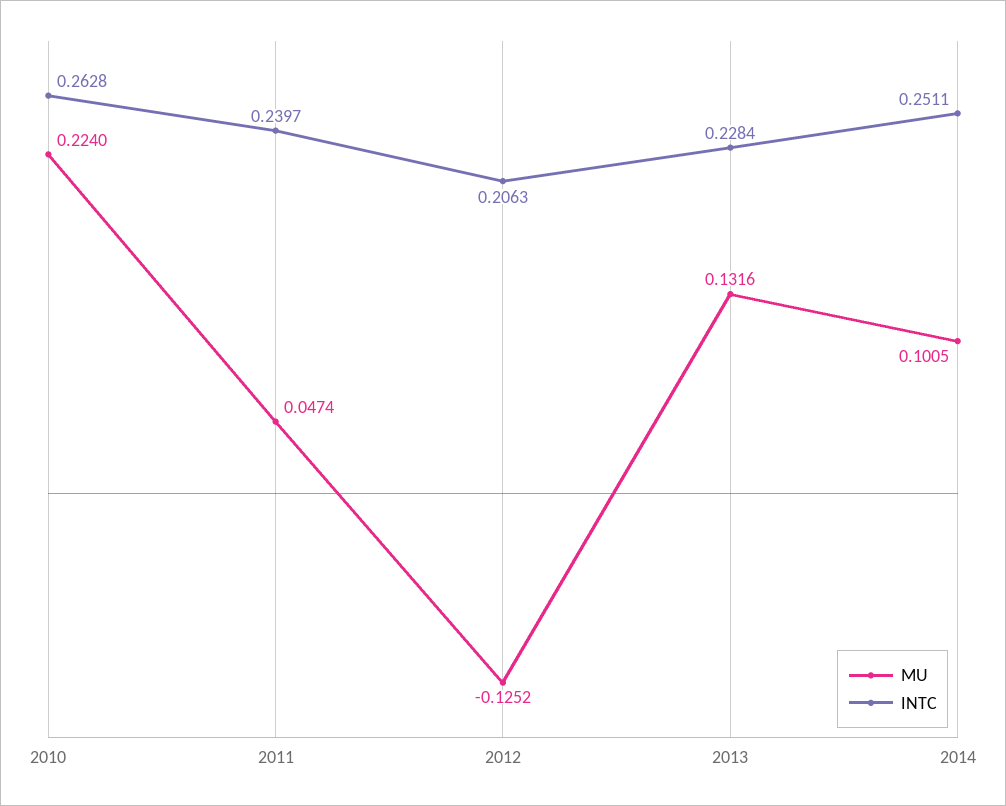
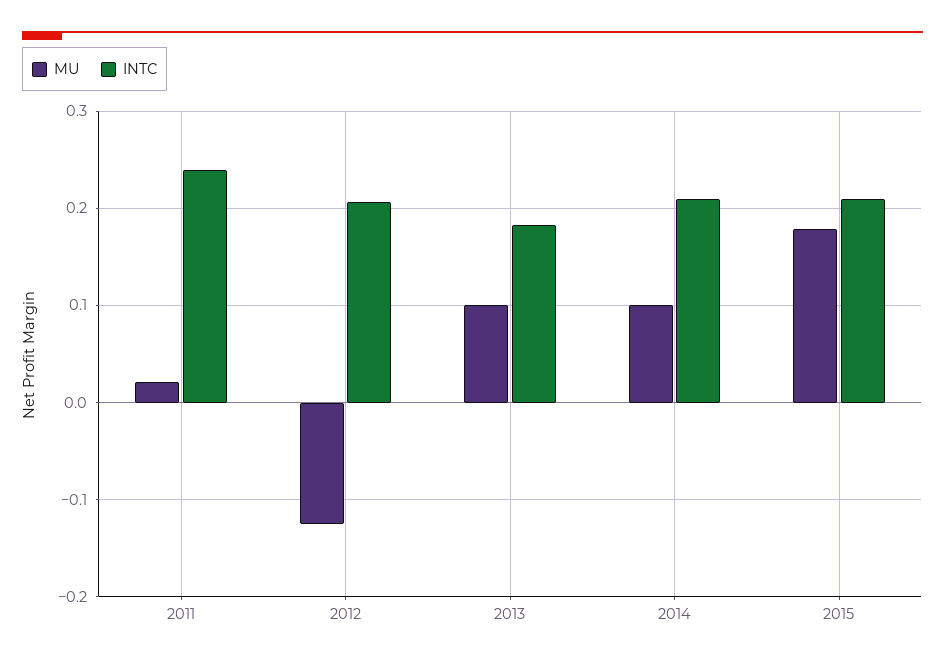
MU, 2010: 0.224 -> none
INTC, 2010: 0.2628 -> none
MU, 2011: 0.0474 -> 0.02
MU, 2013: 0.1316 -> 0.1
INTC, 2013: 0.2284 -> 0.18
INTC, 2014: 0.2511 -> 0.21
MU, 2015: none -> 0.18
INTC, 2015: none -> 0.21

